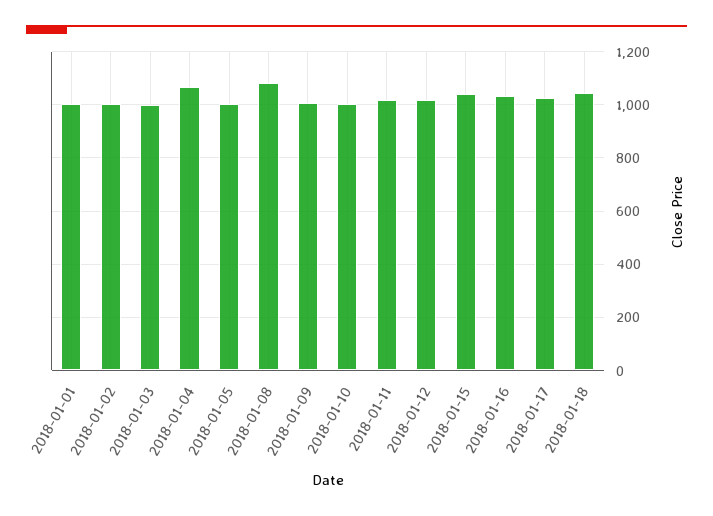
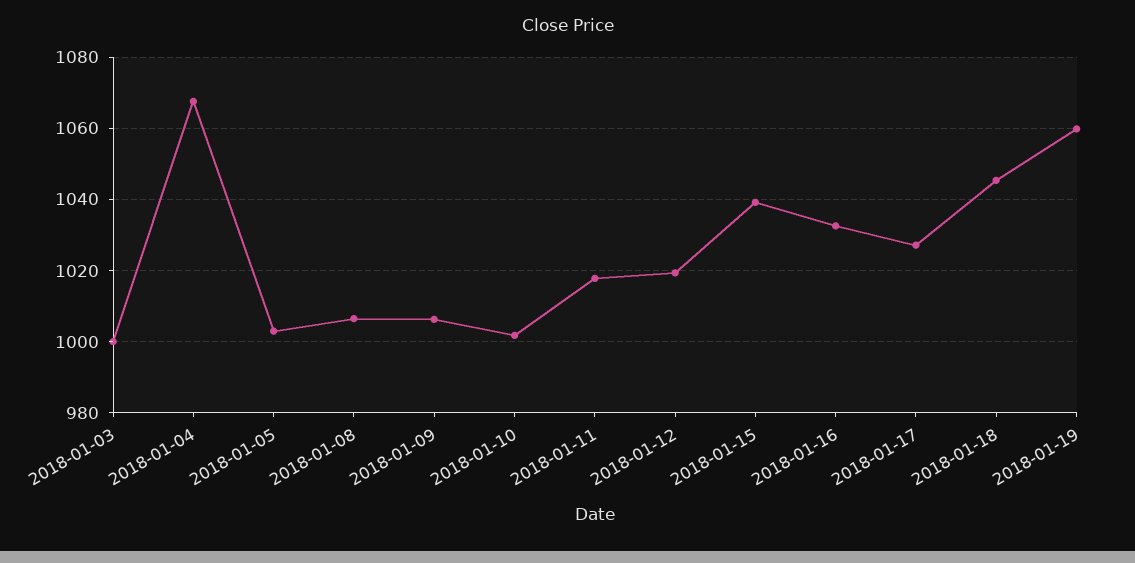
2018-01-01: 1000 -> none
2018-01-02: 1000 -> none
2018-01-08: 1075 -> 1006
2018-01-19: none -> 1060

